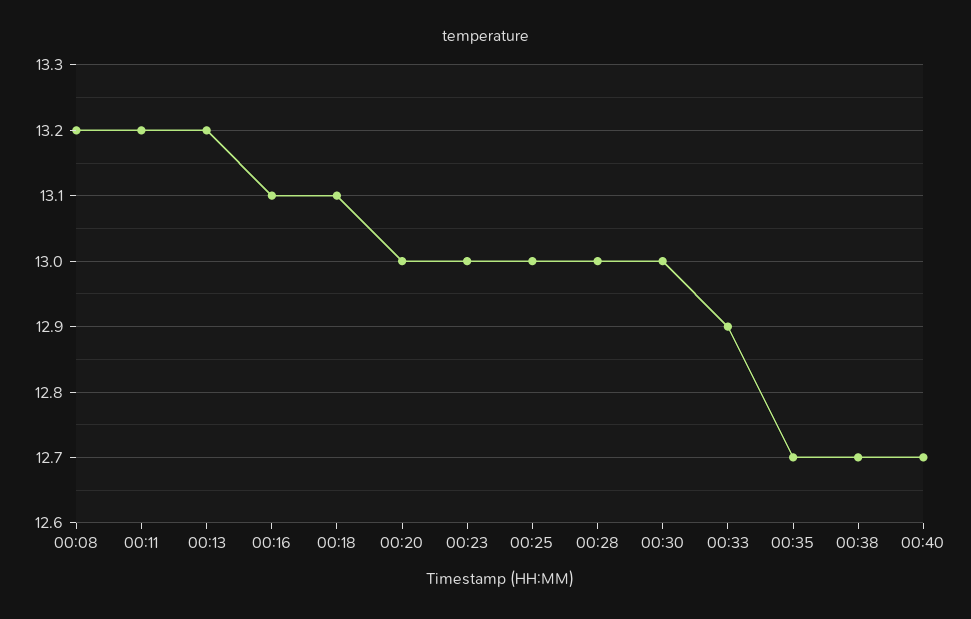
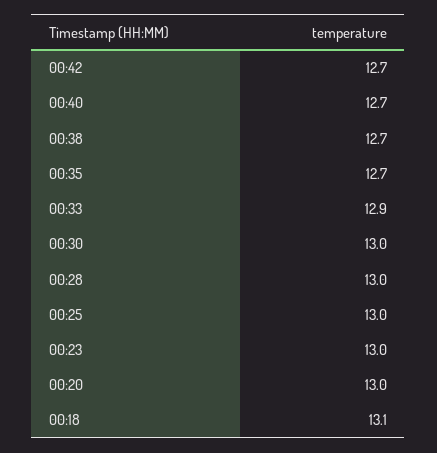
00:08: 13.2 -> none
00:11: 13.2 -> none
00:13: 13.2 -> none
00:16: 13.1 -> none
00:42: none -> 12.7

